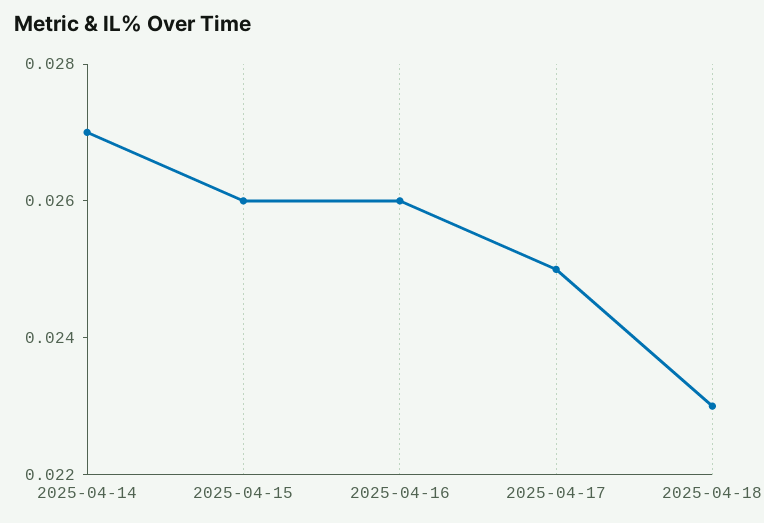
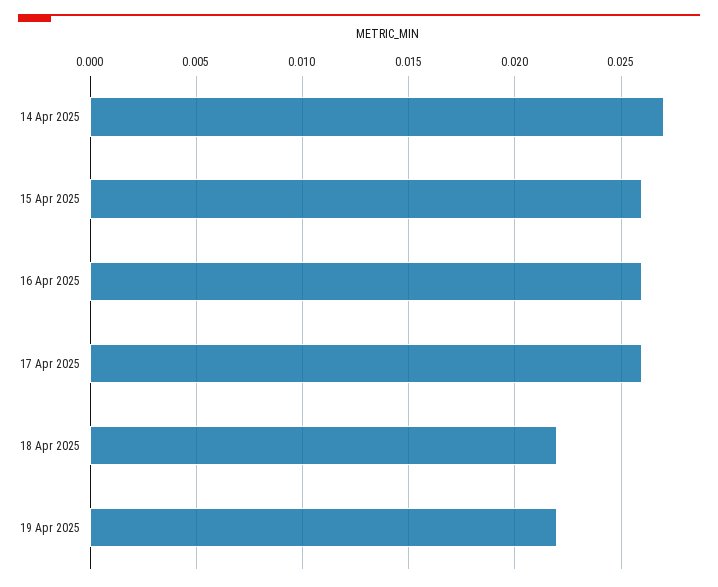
2025-04-17: 0.025 -> 0.026
2025-04-18: 0.023 -> 0.022
19 Apr 2025: none -> 0.022

